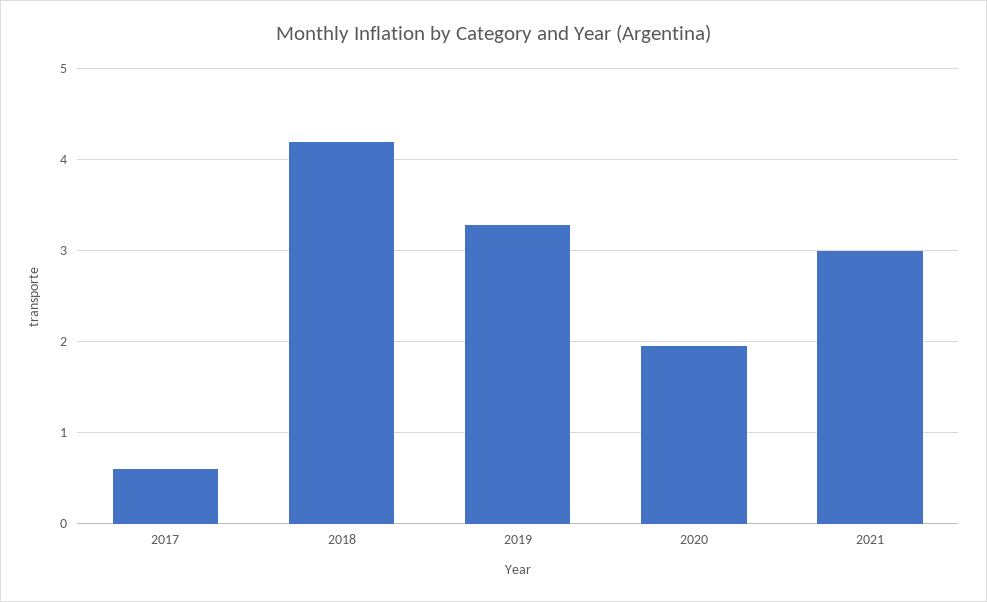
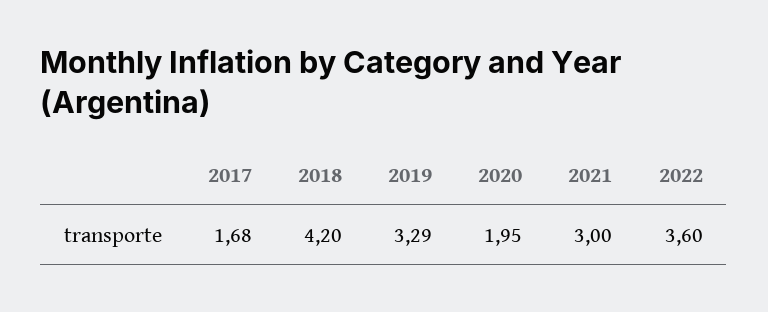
2017: 0.6 -> 1.68
2022: none -> 3.6

